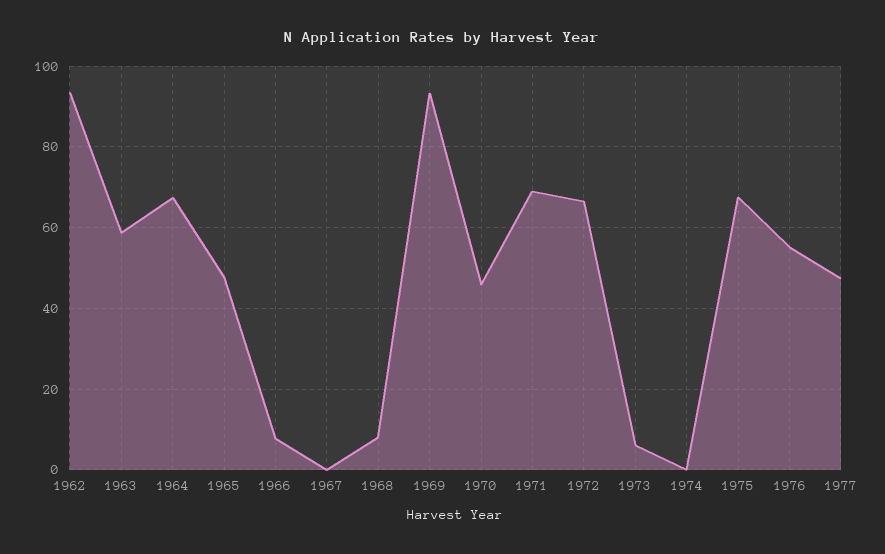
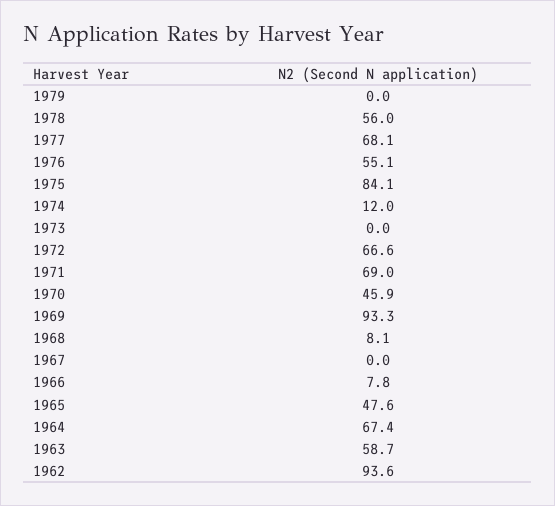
1973: 6 -> 0
1974: 0 -> 12
1975: 68 -> 84.1
1977: 48 -> 68.1
1979: none -> 0
1978: none -> 56

